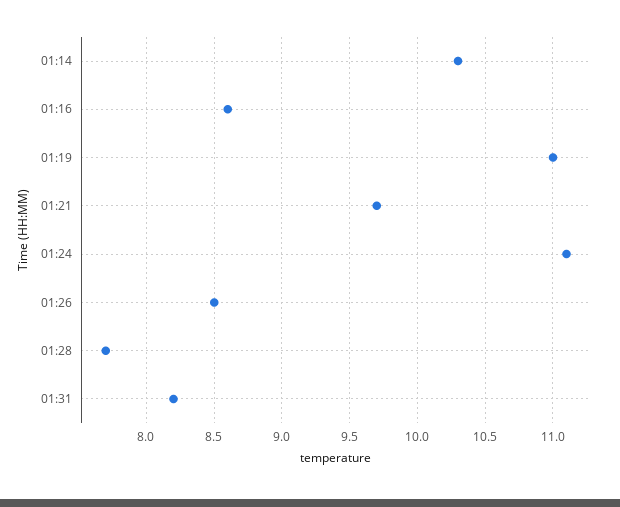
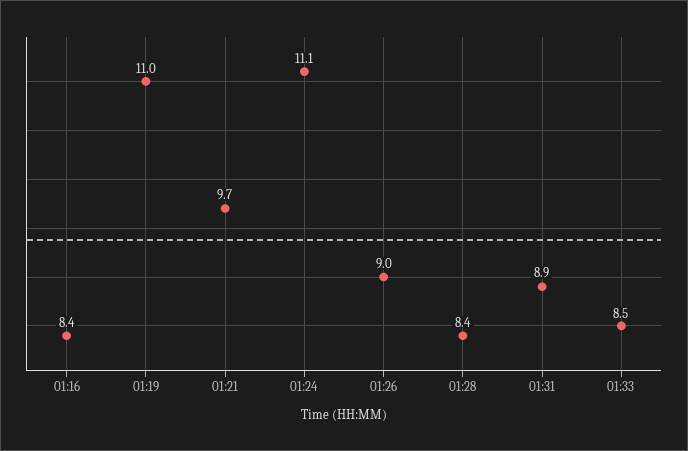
01:14: 10.3 -> none
01:16: 8.6 -> 8.4
01:26: 8.5 -> 9
01:28: 7.7 -> 8.4
01:31: 8.2 -> 8.9
01:33: none -> 8.5

